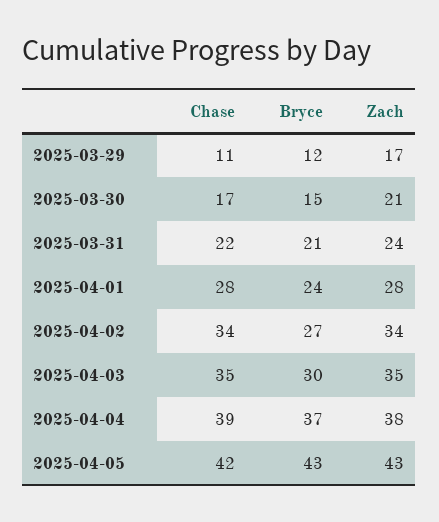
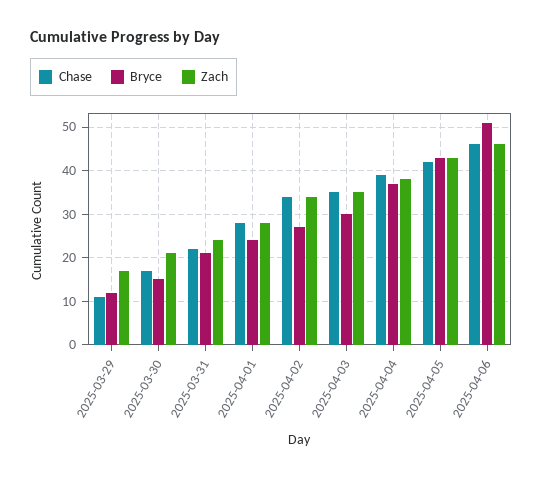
Chase, 2025-04-06: none -> 45
Bryce, 2025-04-06: none -> 50
Zach, 2025-04-06: none -> 45

